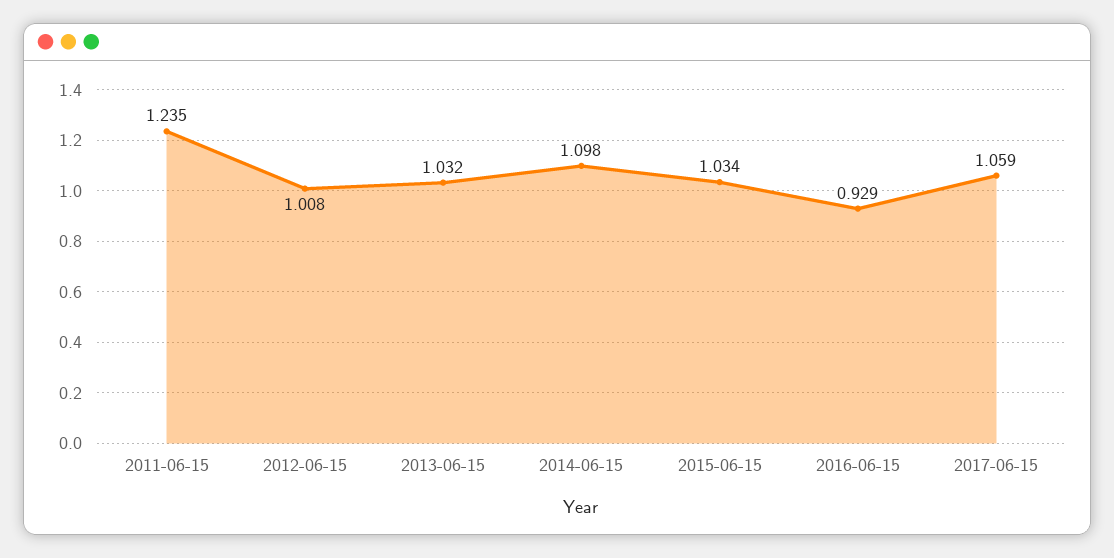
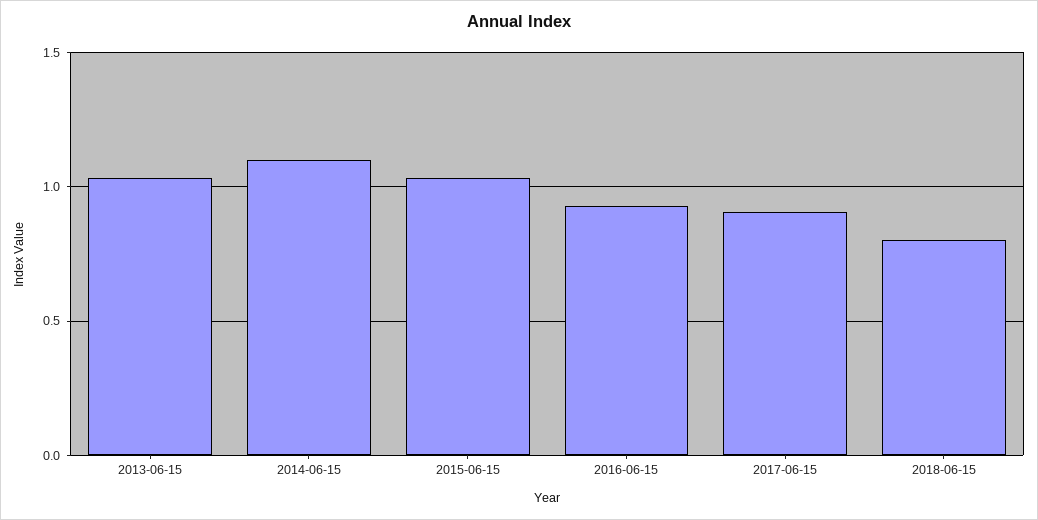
2011-06-15: 1.235 -> none
2012-06-15: 1.008 -> none
2017-06-15: 1.059 -> 0.9
2018-06-15: none -> 0.8

